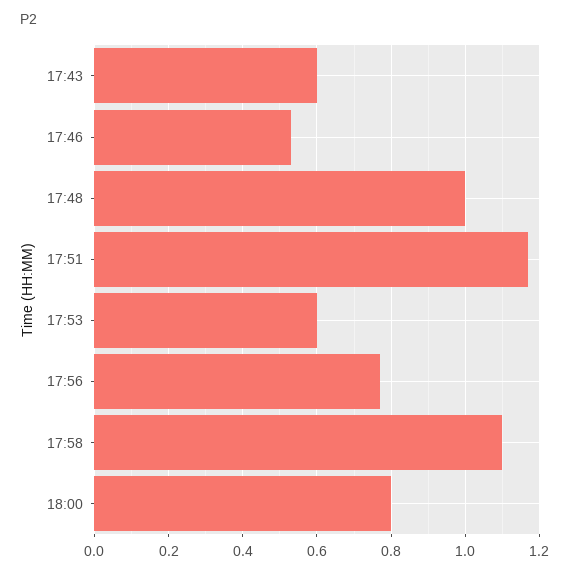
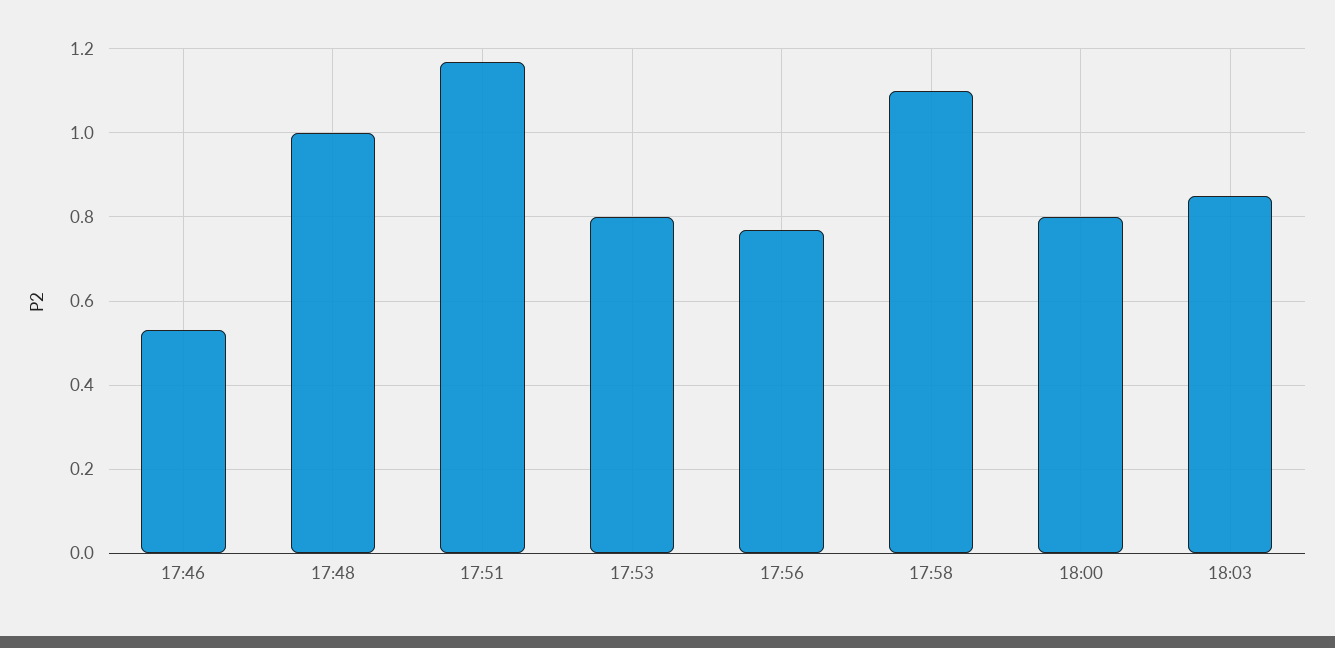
17:43: 0.6 -> none
17:53: 0.6 -> 0.8
18:03: none -> 0.85

